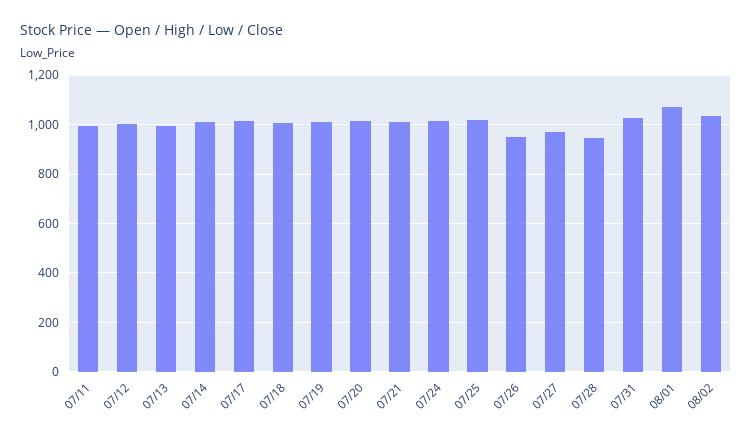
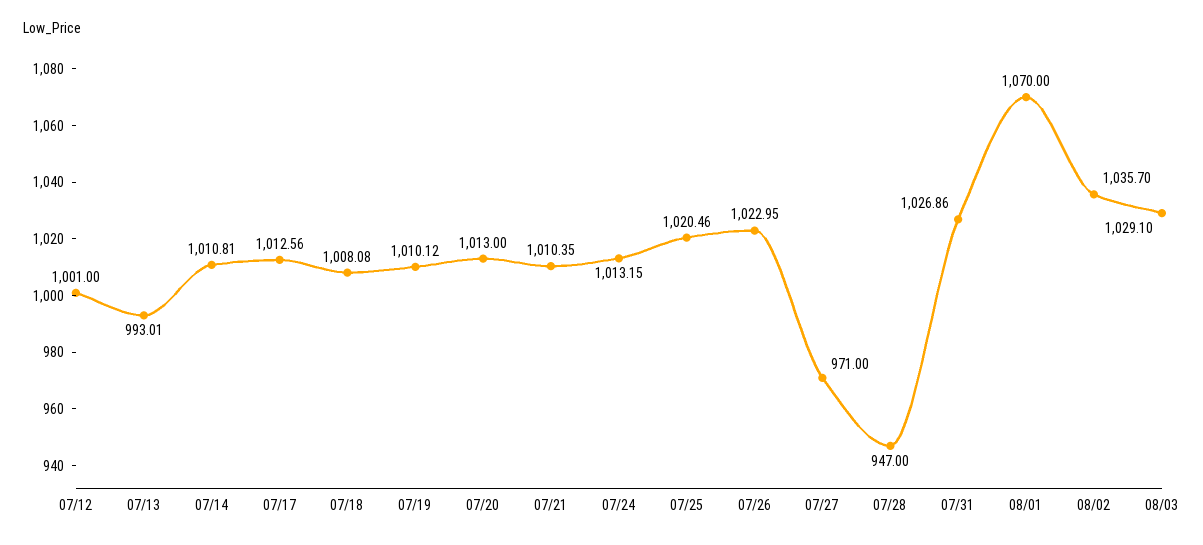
07/11: 1000 -> none
07/26: 950 -> 1022.95
08/03: none -> 1029.1

